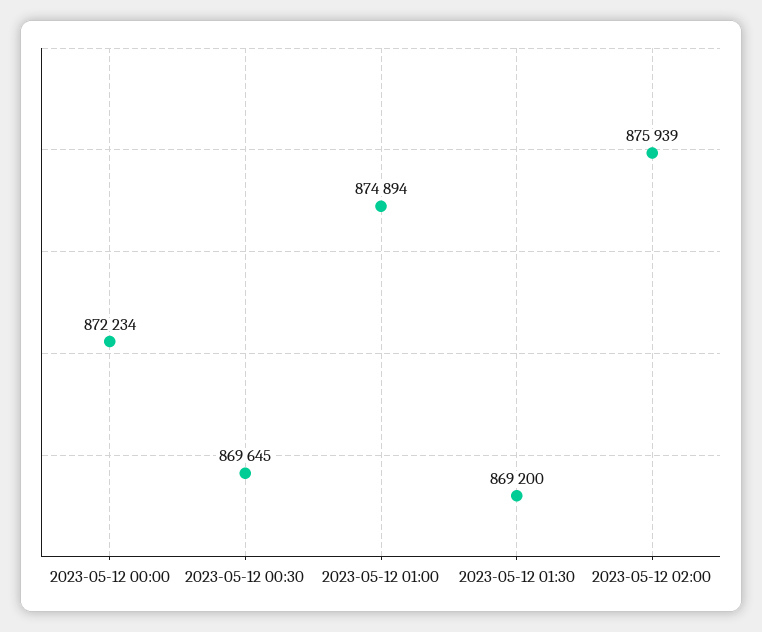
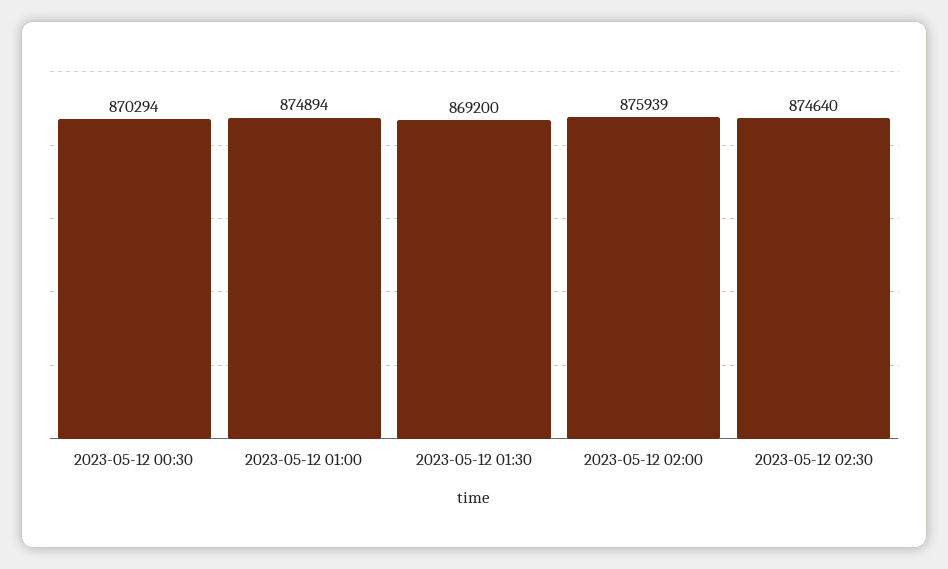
2023-05-12 00:00: 872234 -> none
2023-05-12 00:30: 869645 -> 870294
2023-05-12 02:30: none -> 874640

